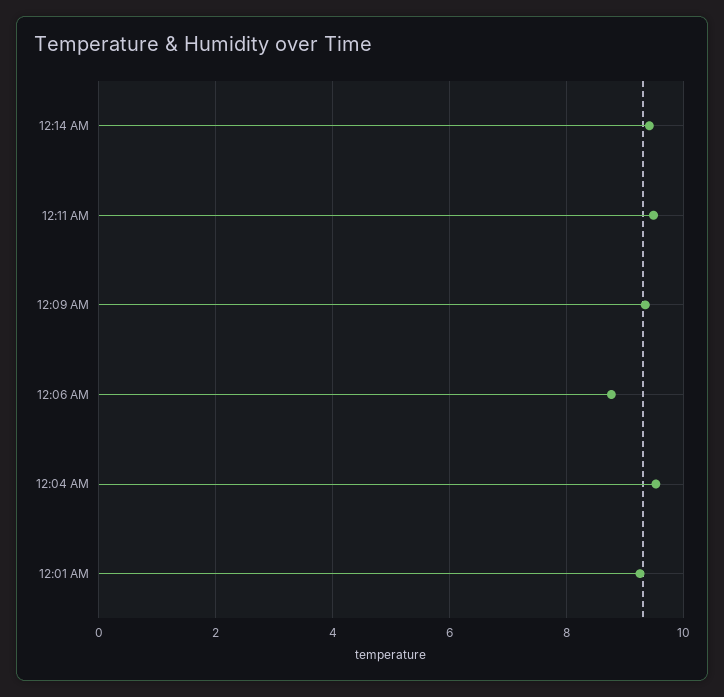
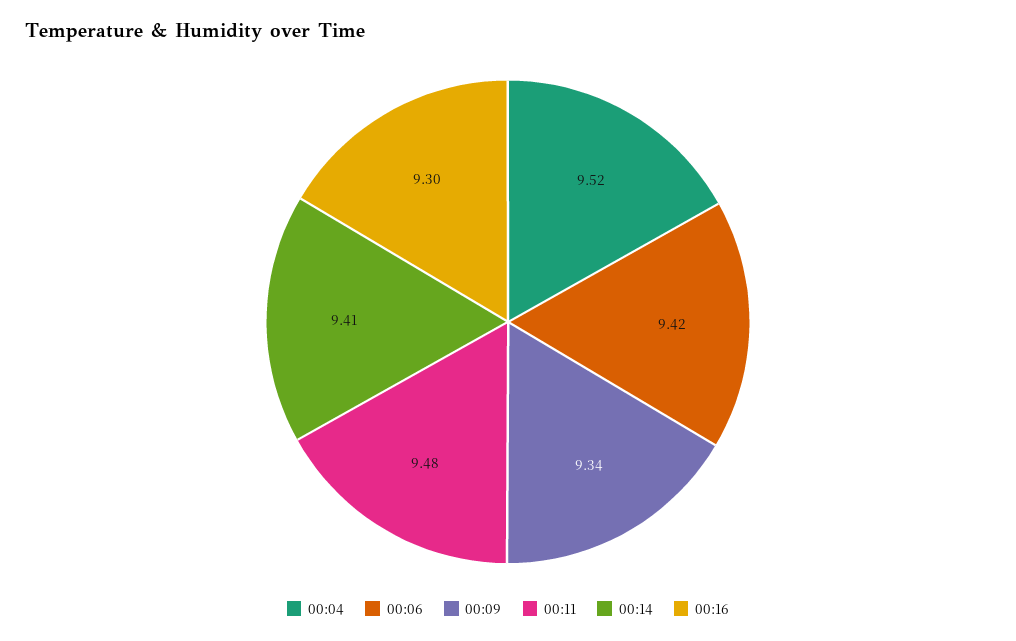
12:06 AM: 8.8 -> 9.42
12:01 AM: 9.2 -> none
00:16: none -> 9.3

